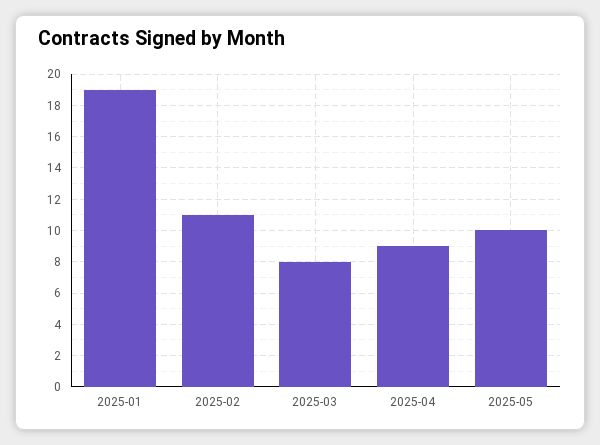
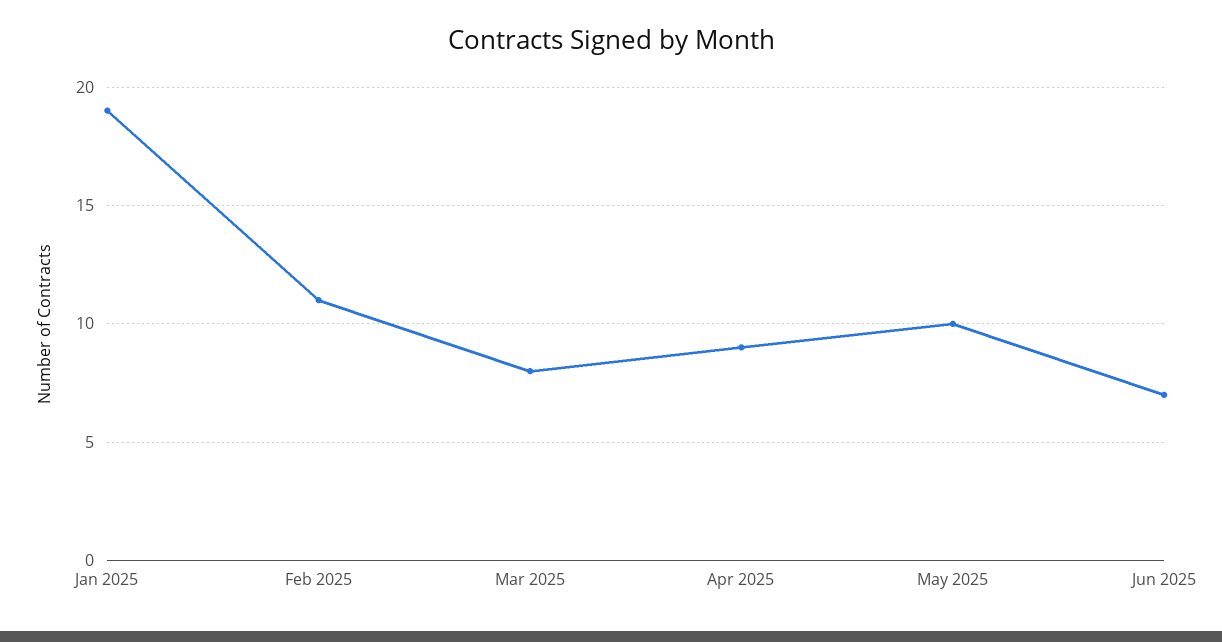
Jun 2025: none -> 7

